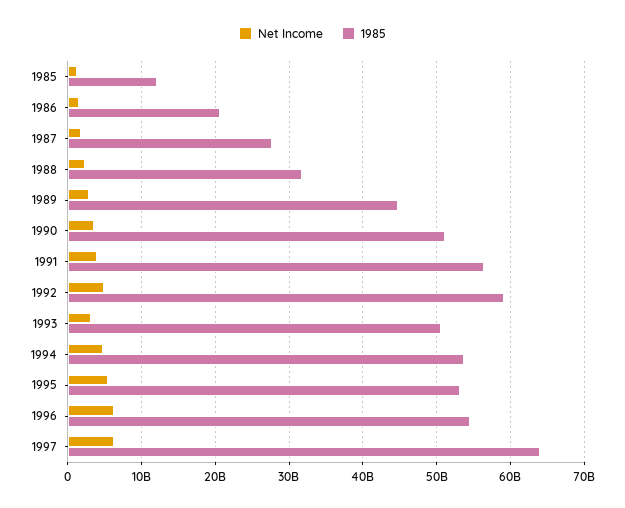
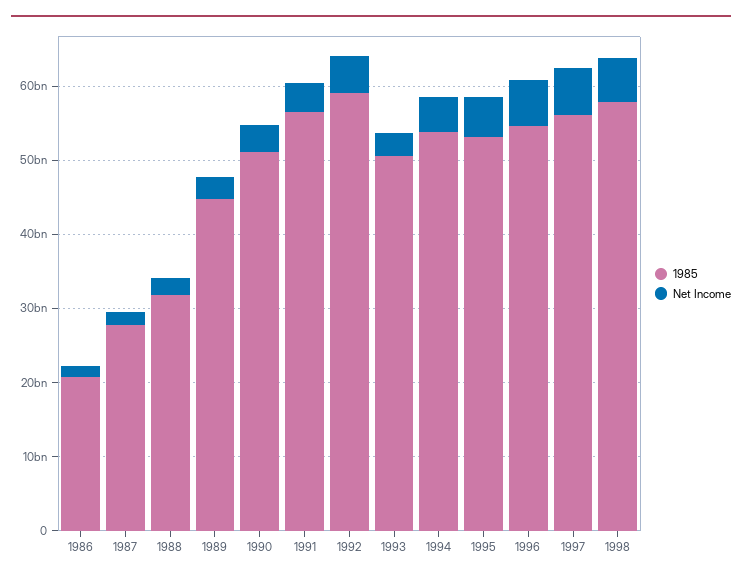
Net Income, 1985: 1000000000 -> none
1985, 1985: 12000000000 -> none
1985, 1997: 64000000000 -> 56000000000
1985, 1998: none -> 58000000000
Net Income, 1998: none -> 6000000000

